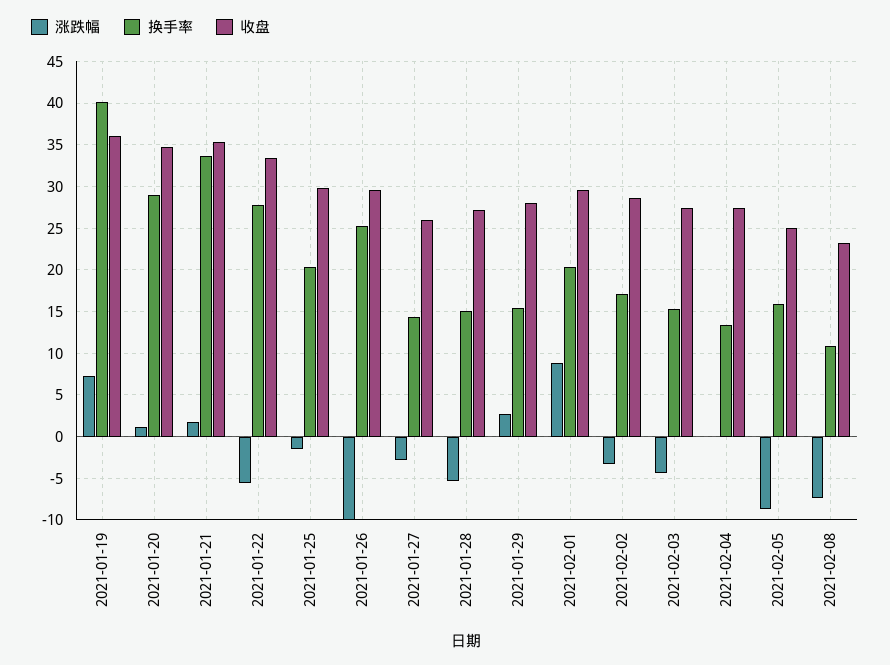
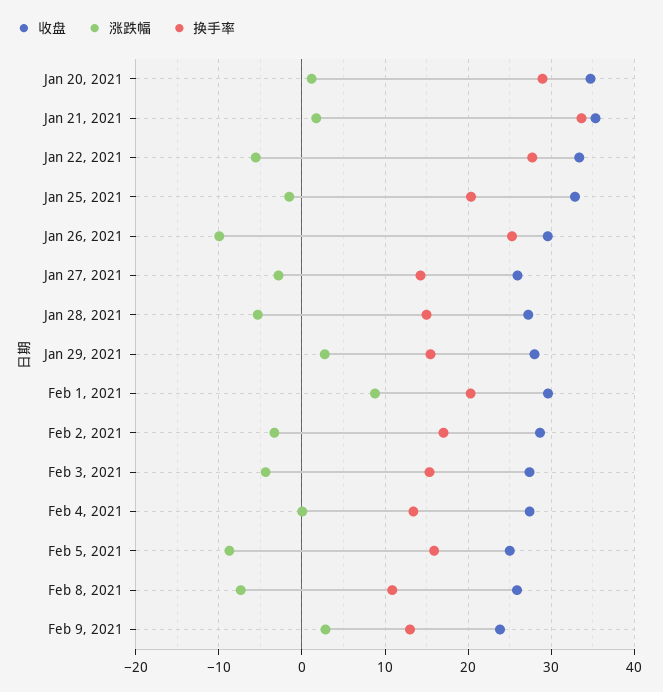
涨跌幅, 2021-01-19: 7 -> none
换手率, 2021-01-19: 40 -> none
收盘, 2021-01-19: 36 -> none
收盘, 2021-01-25: 30 -> 33
收盘, 2021-02-08: 23 -> 26
收盘, Feb 9, 2021: none -> 24
涨跌幅, Feb 9, 2021: none -> 3
换手率, Feb 9, 2021: none -> 13

